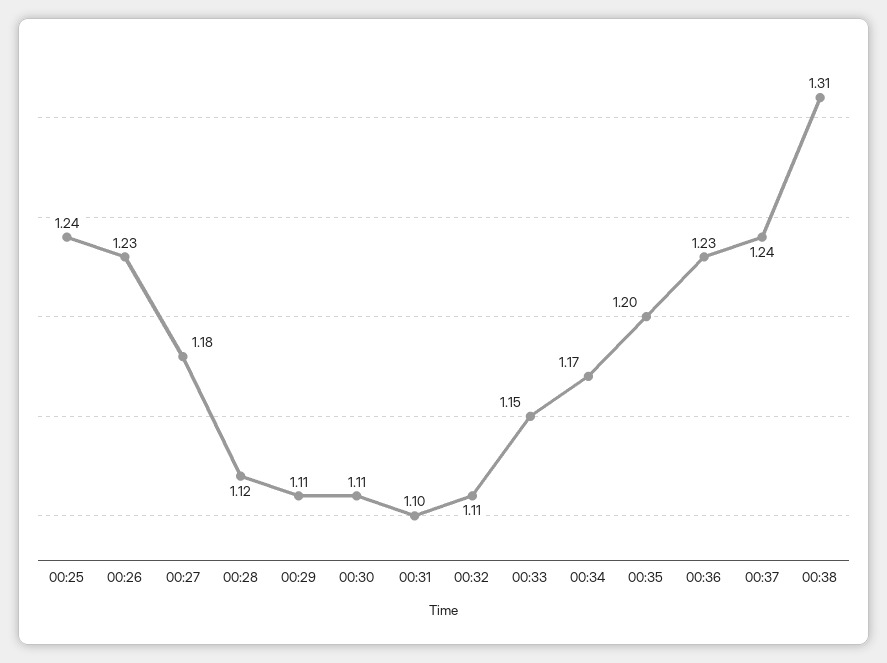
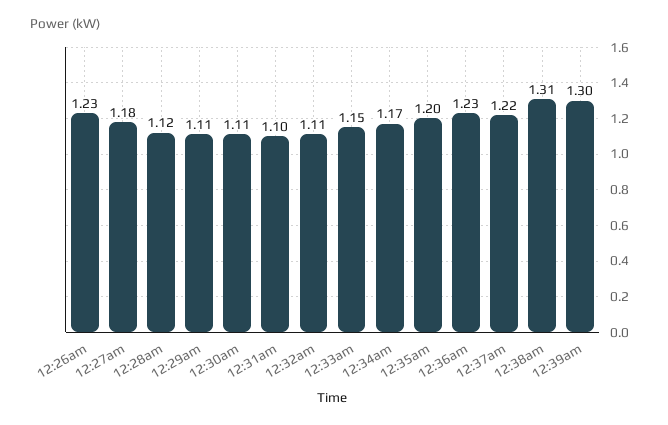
00:25: 1.24 -> none
00:37: 1.24 -> 1.22
12:39am: none -> 1.3

